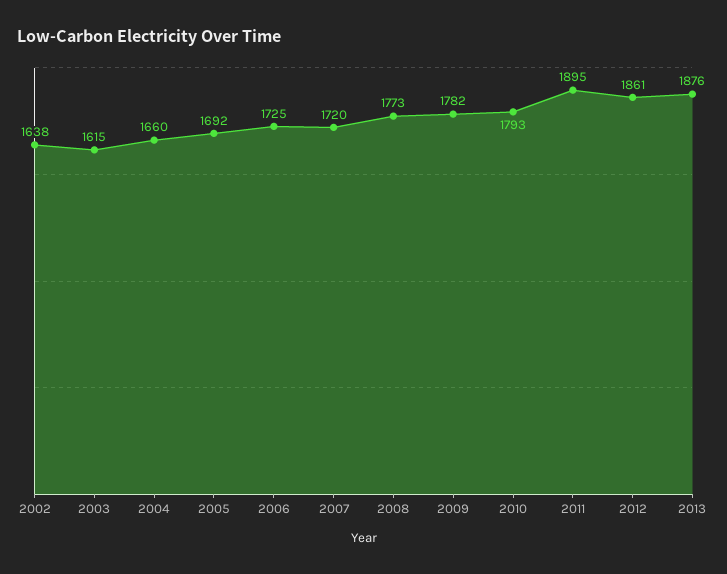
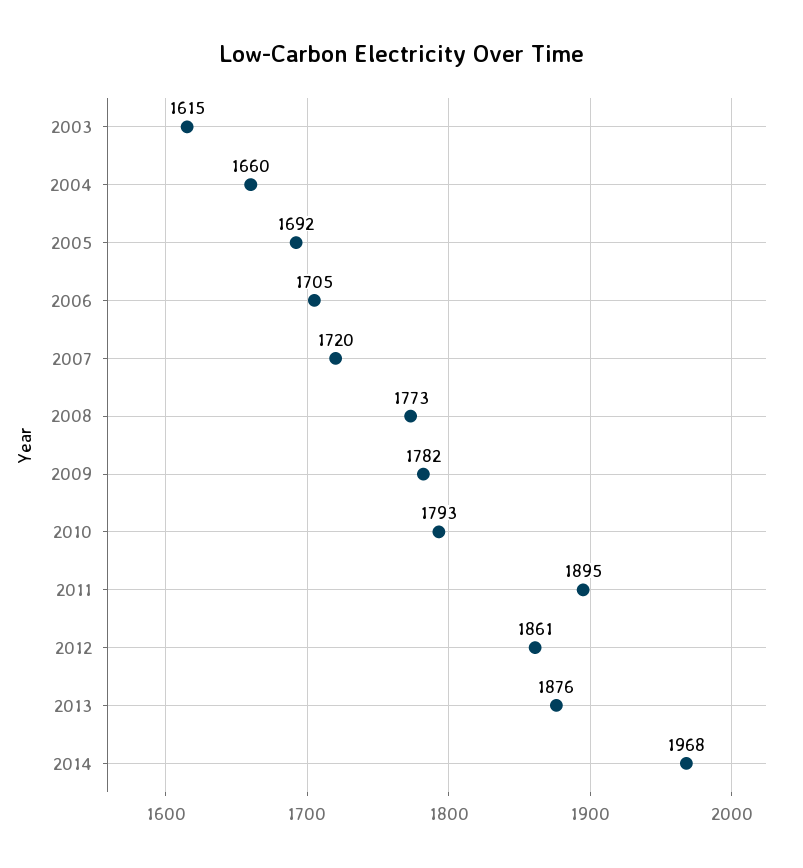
2002: 1638 -> none
2006: 1725 -> 1705
2014: none -> 1968

